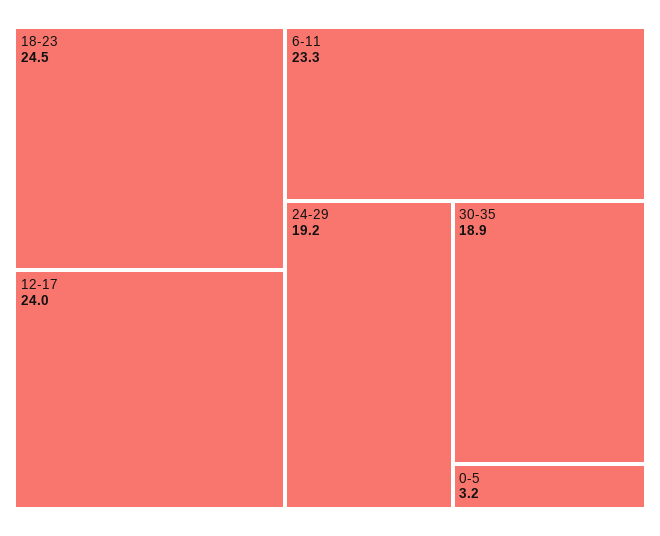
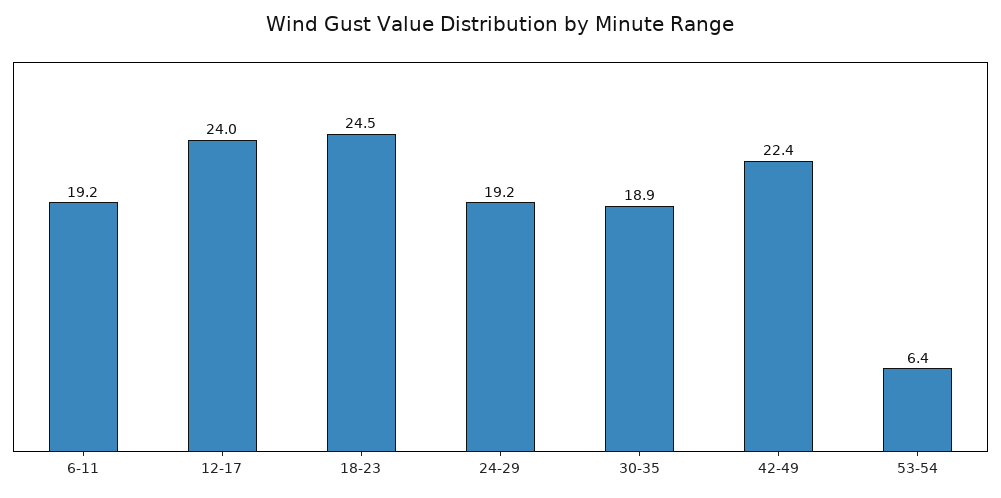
6-11: 23.3 -> 19.2
0-5: 3.2 -> none
42-49: none -> 22.4
53-54: none -> 6.4

